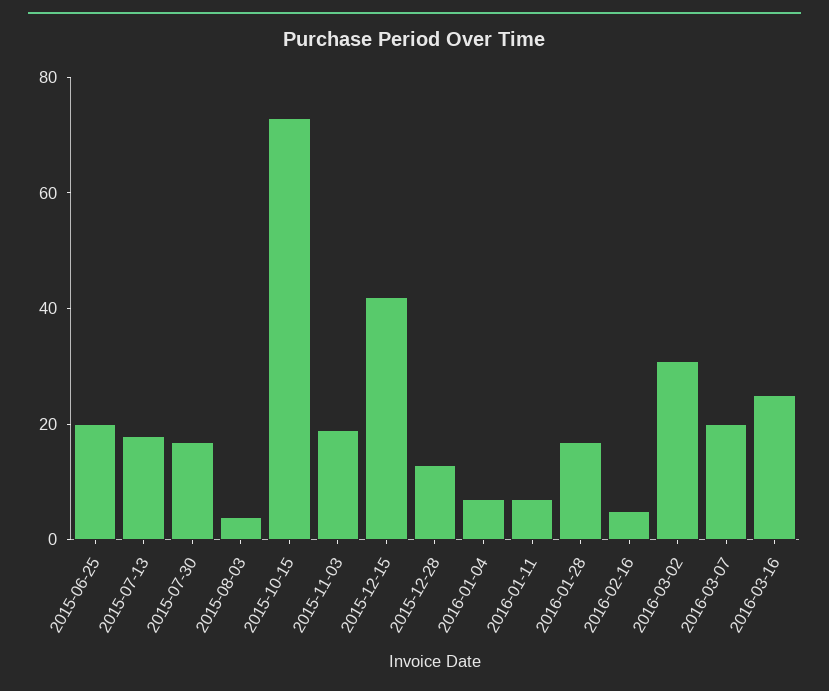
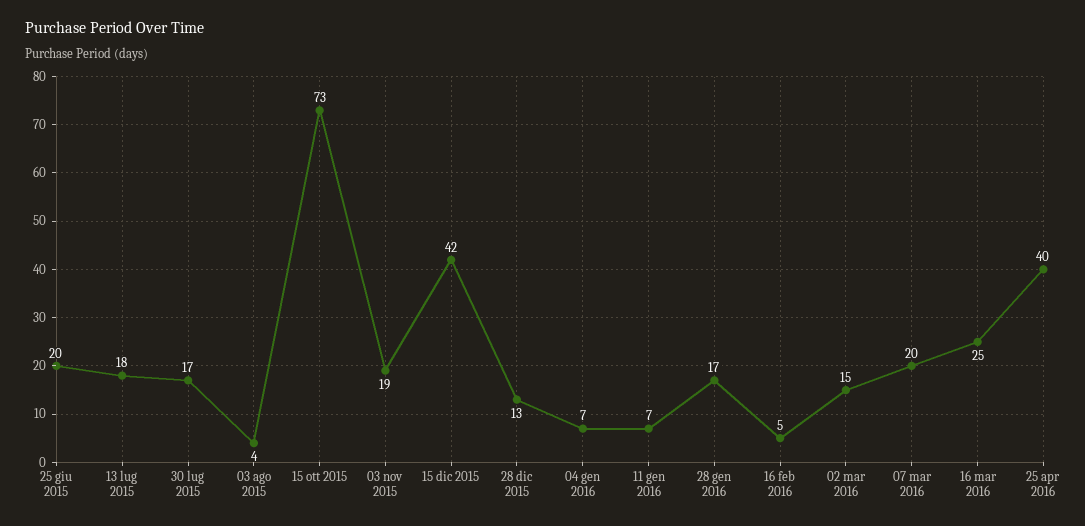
2016-03-02: 30 -> 15
25 apr 2016: none -> 40

